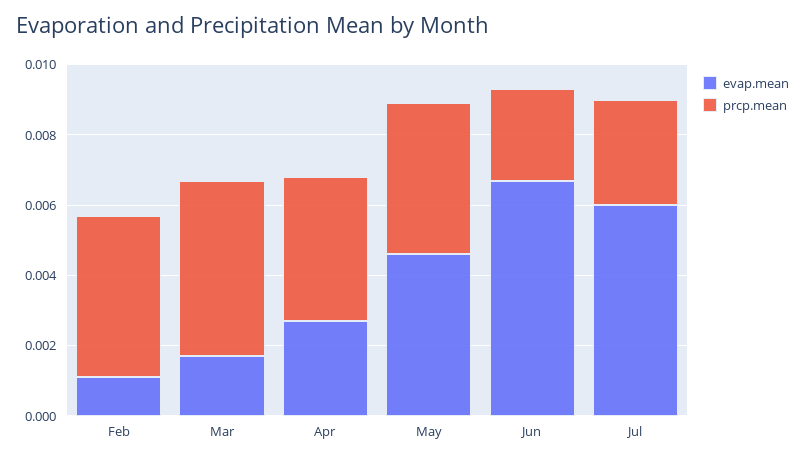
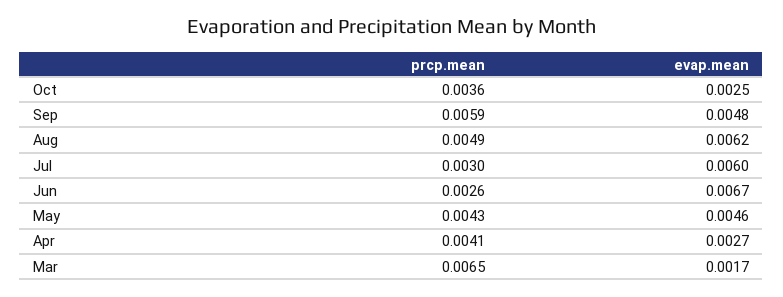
evap.mean, Feb: 0.001 -> none
prcp.mean, Feb: 0.0045 -> none
prcp.mean, Mar: 0.005 -> 0.0065
prcp.mean, Oct: none -> 0.0036
evap.mean, Oct: none -> 0.0025
prcp.mean, Sep: none -> 0.0059
evap.mean, Sep: none -> 0.0048
prcp.mean, Aug: none -> 0.0049
evap.mean, Aug: none -> 0.0062

